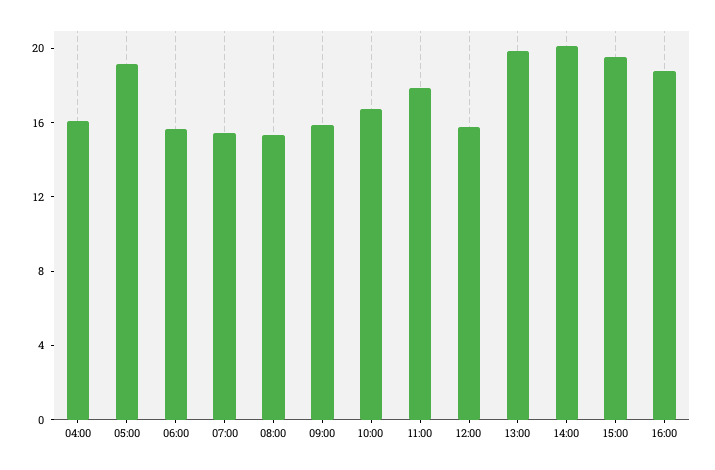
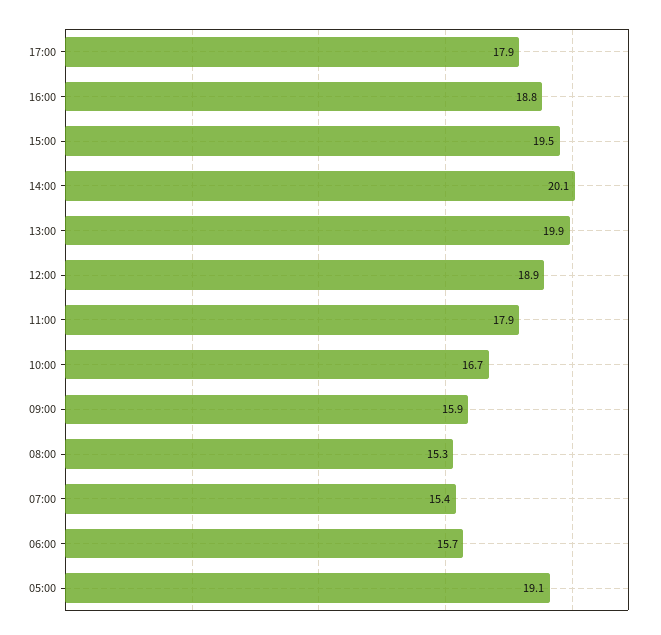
04:00: 16 -> none
12:00: 16 -> 18.9
17:00: none -> 17.9

